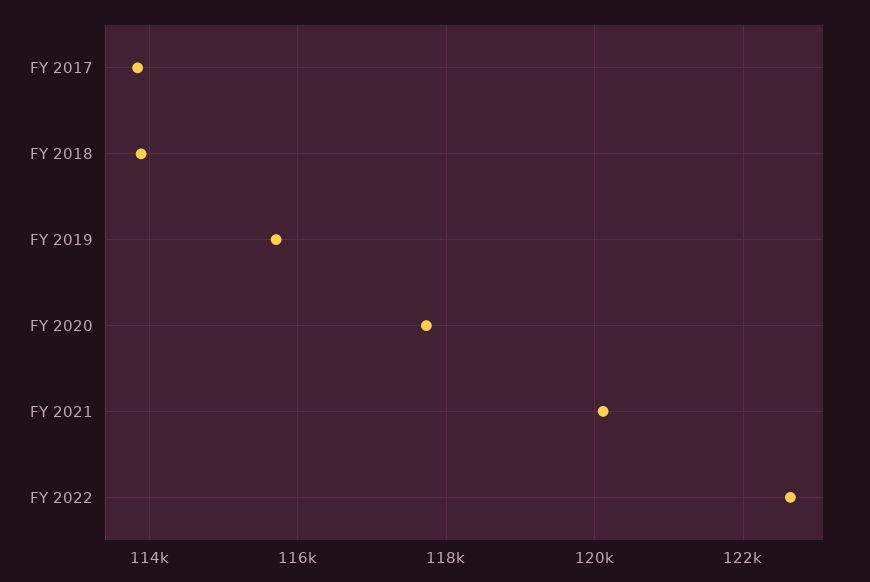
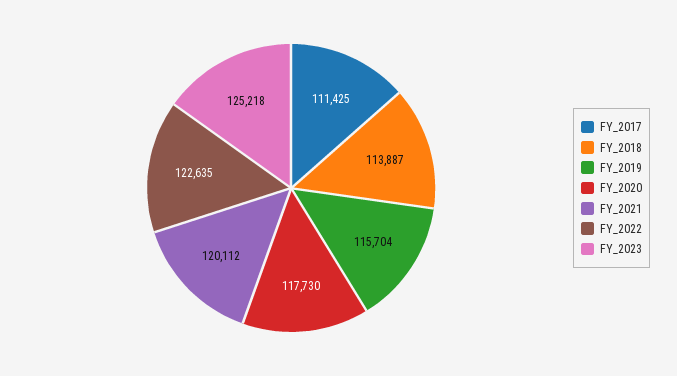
FY 2017: 113800 -> 111425
FY_2023: none -> 125218

